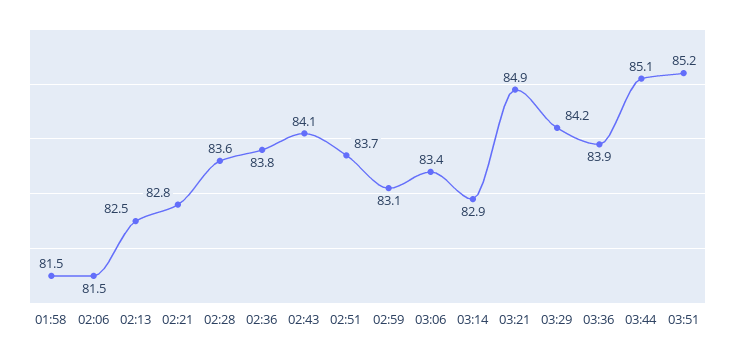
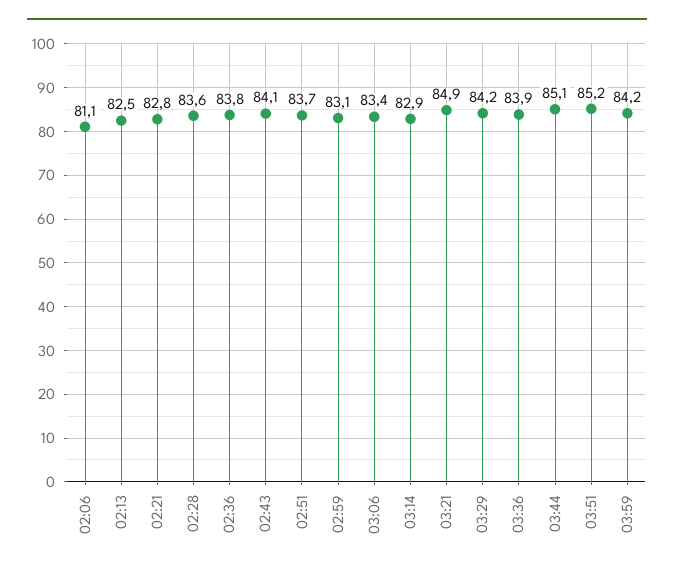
01:58: 81.5 -> none
02:06: 81.5 -> 81.1
03:59: none -> 84.2

